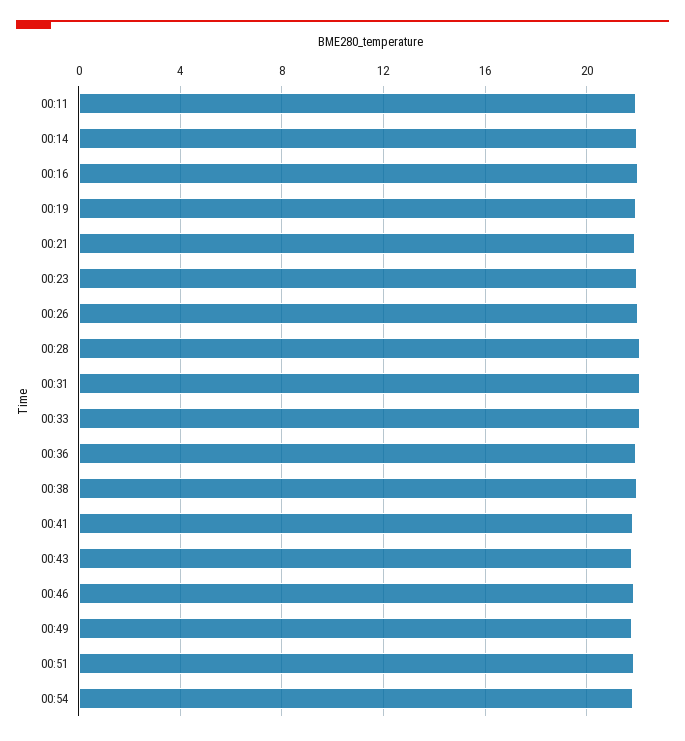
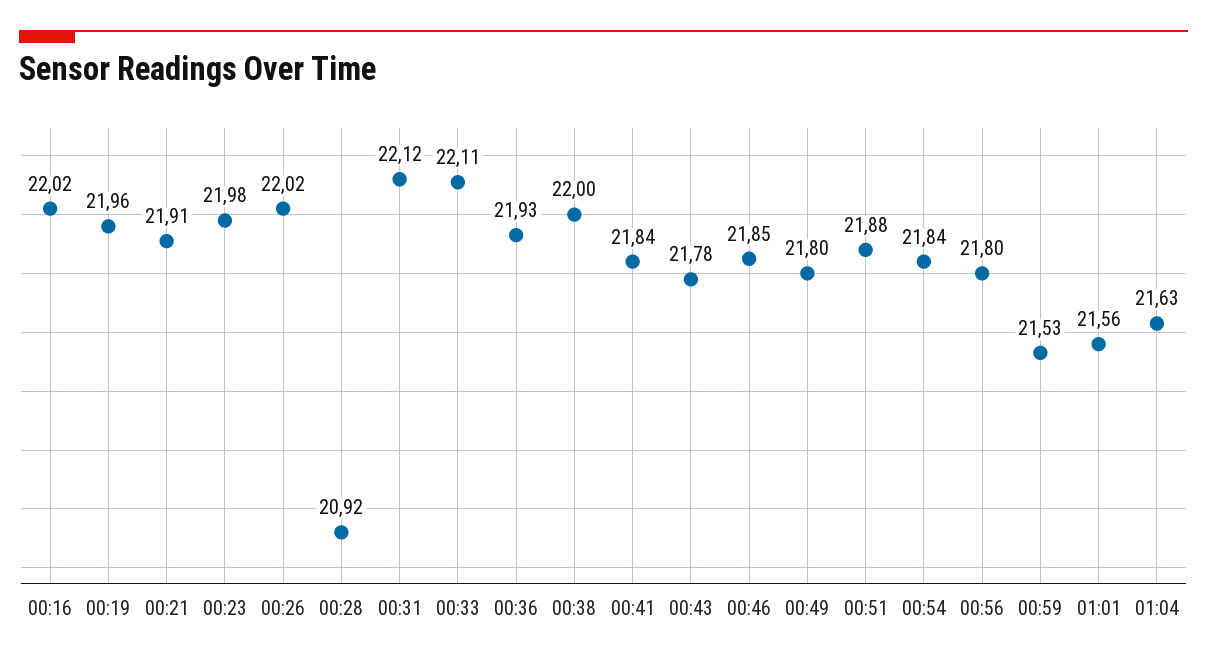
00:11: 22 -> none
00:14: 22 -> none
00:28: 22 -> 20.92
00:56: none -> 21.8
00:59: none -> 21.53
01:01: none -> 21.56
01:04: none -> 21.63

